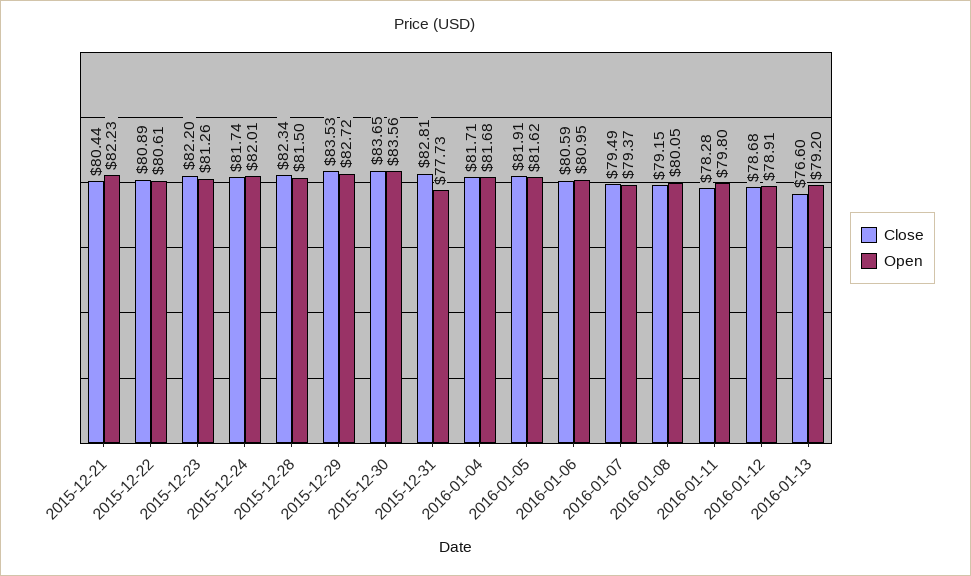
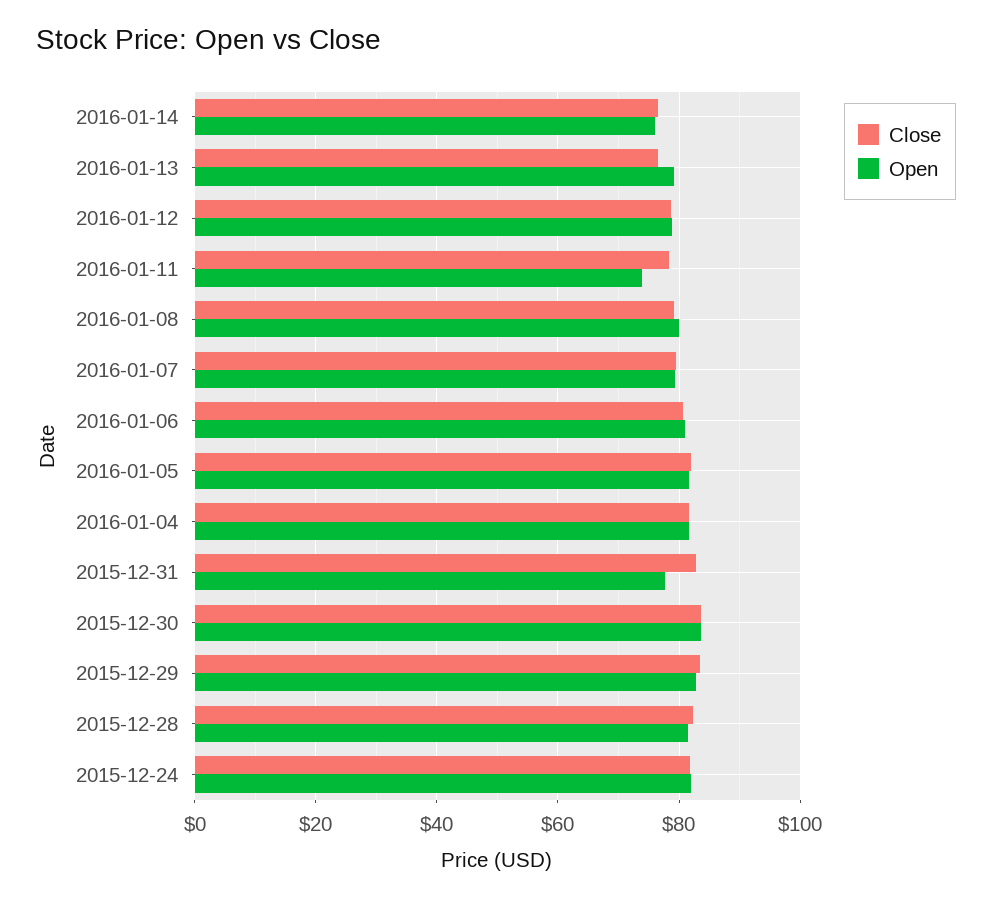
Close, 2015-12-21: 80.44 -> none
Open, 2015-12-21: 82.23 -> none
Close, 2015-12-22: 80.89 -> none
Open, 2015-12-22: 80.61 -> none
Close, 2015-12-23: 82.2 -> none
Open, 2015-12-23: 81.26 -> none
Open, 2016-01-11: 79.8 -> 74
Close, 2016-01-14: none -> 76
Open, 2016-01-14: none -> 76

